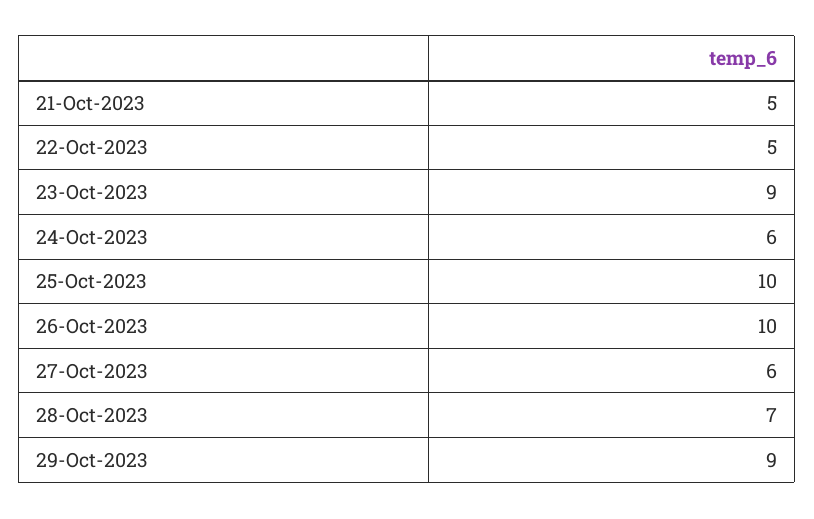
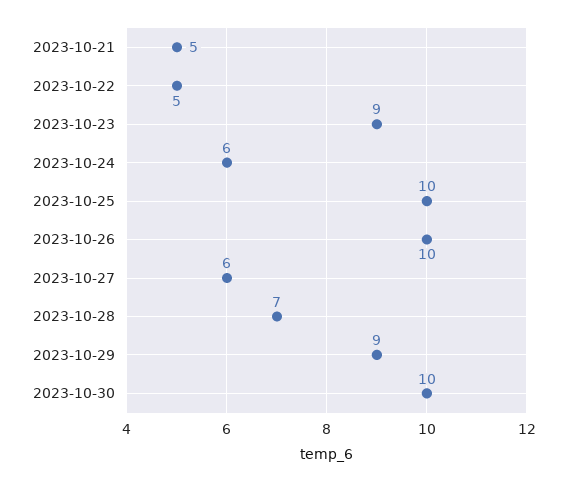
2023-10-30: none -> 10

